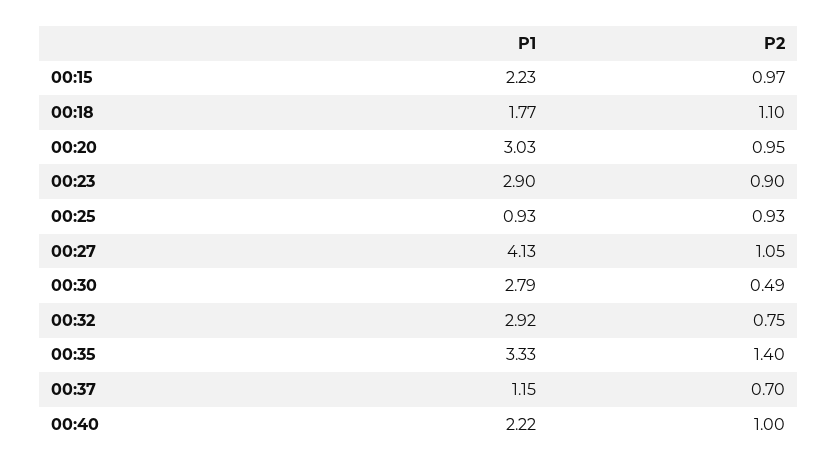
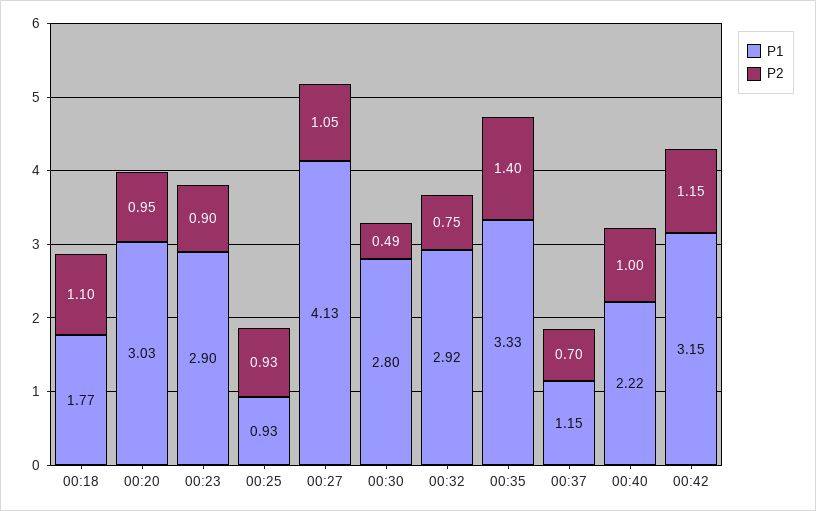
P1, 00:15: 2.23 -> none
P2, 00:15: 0.97 -> none
P1, 00:30: 2.79 -> 2.8
P1, 00:42: none -> 3.15
P2, 00:42: none -> 1.15

